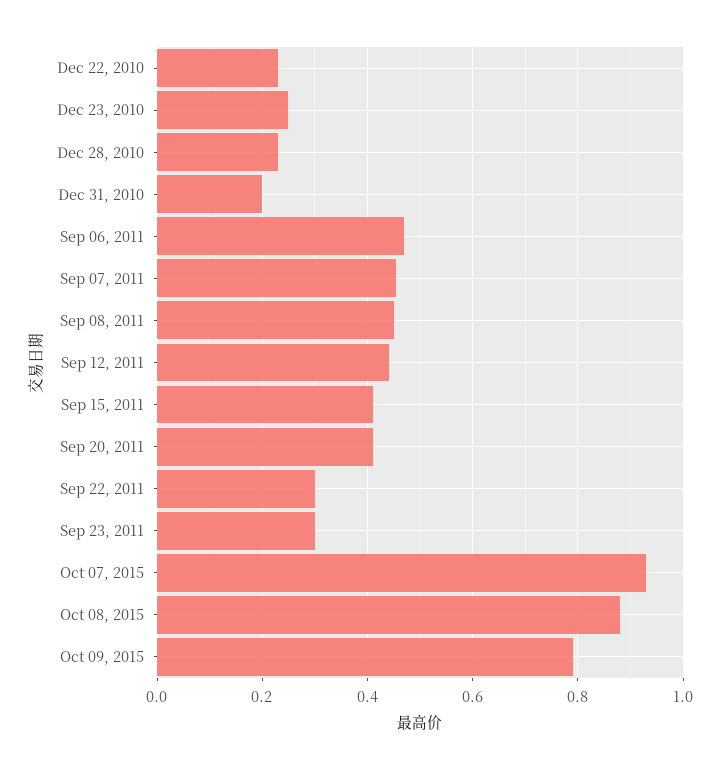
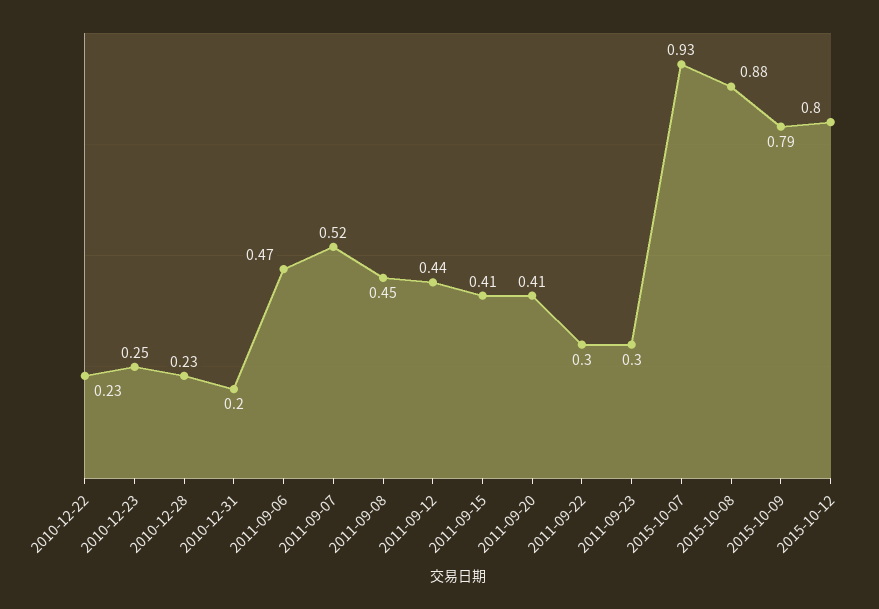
Sep 07, 2011: 0.46 -> 0.52
2015-10-12: none -> 0.8

